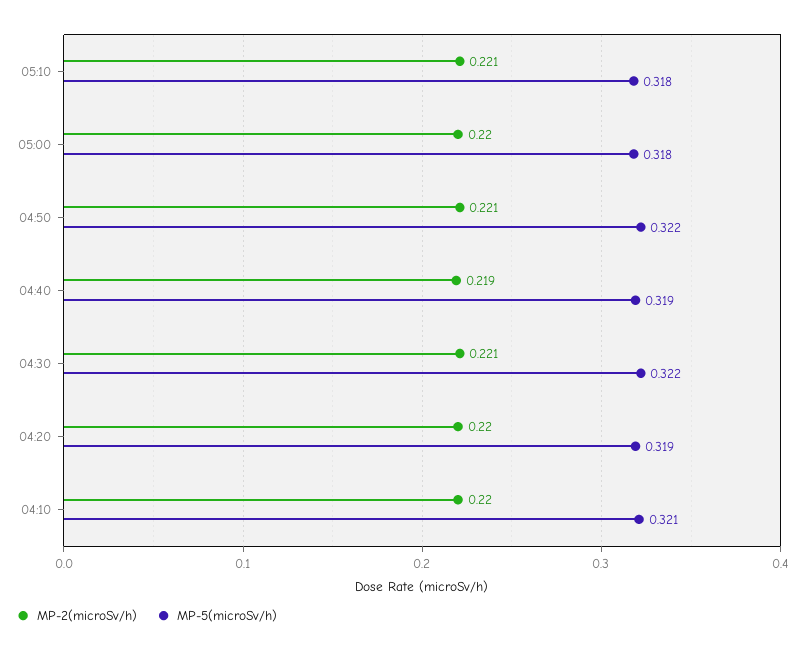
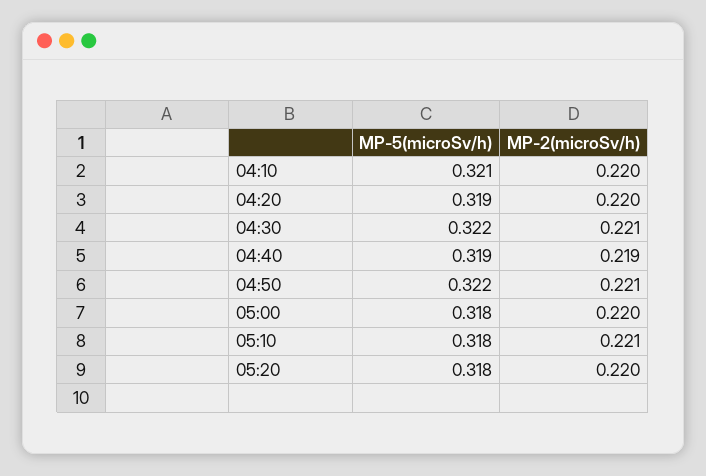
MP-5(microSv/h), 05:20: none -> 0.318
MP-2(microSv/h), 05:20: none -> 0.22

